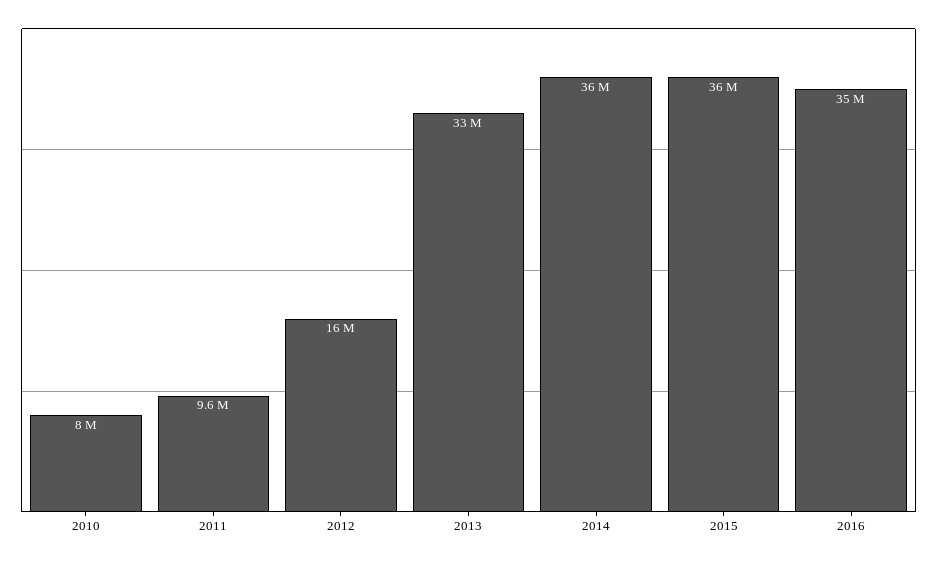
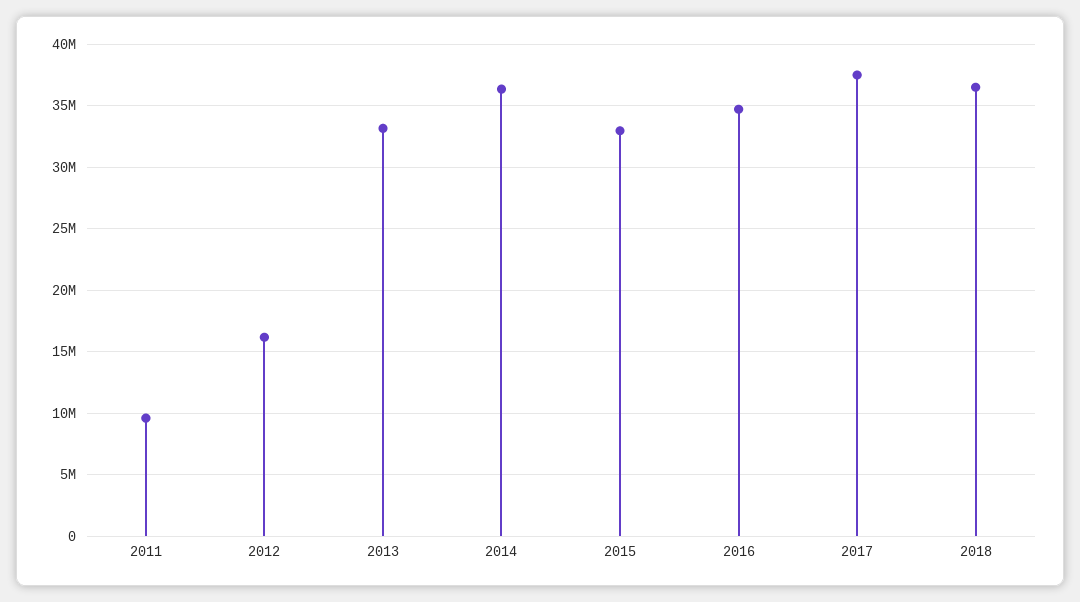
2010: 8000000 -> none
2015: 36000000 -> 33000000
2017: none -> 37500000
2018: none -> 36500000

